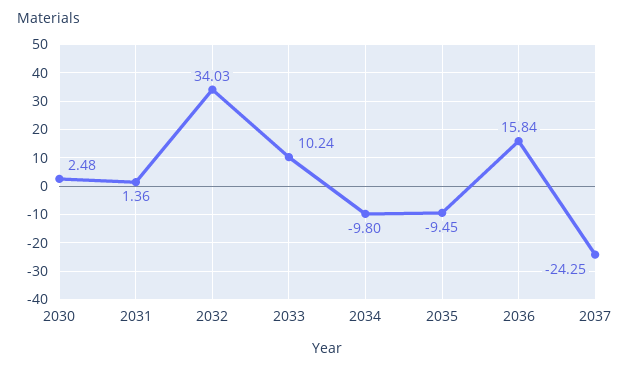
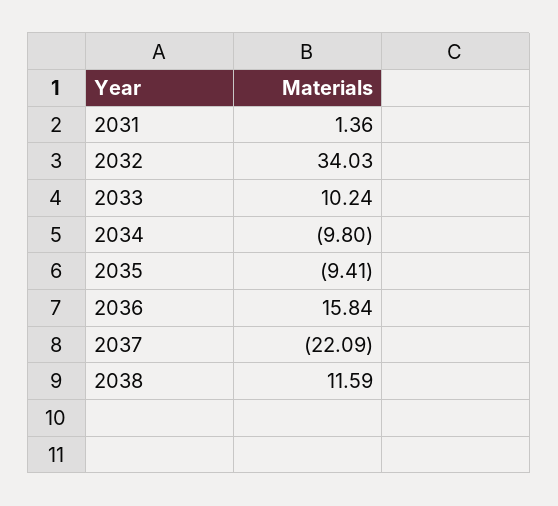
2030: 2.48 -> none
2035: -9.45 -> -9.41
2037: -24.25 -> -22.09
2038: none -> 11.59

